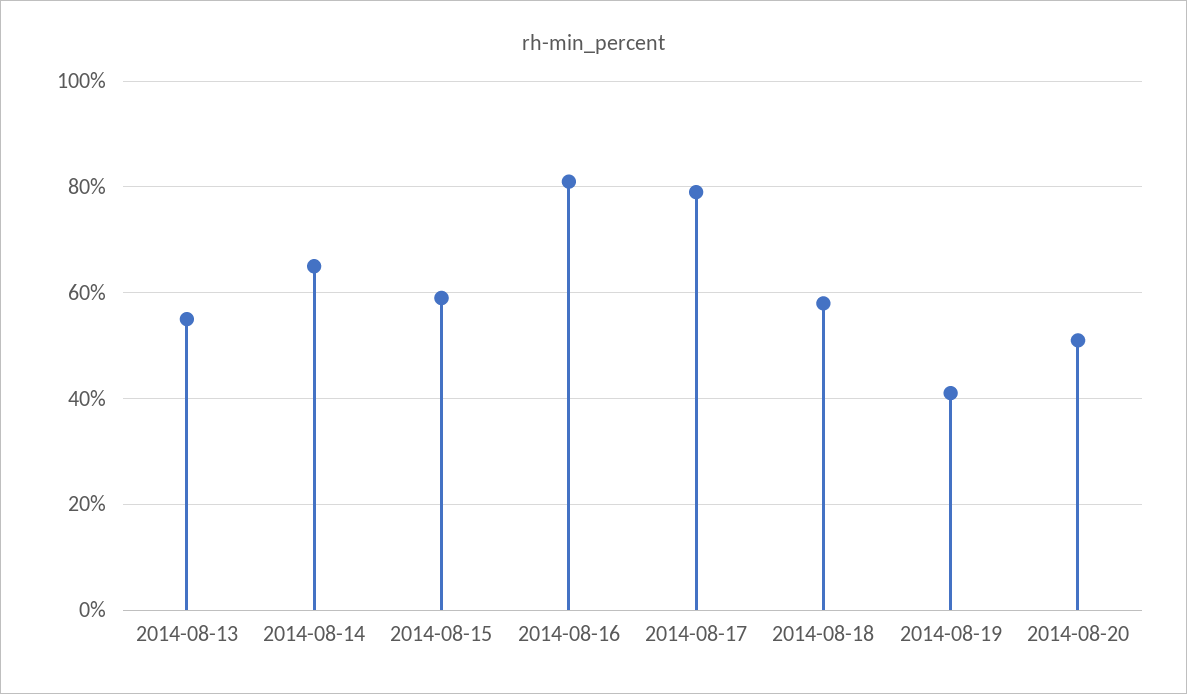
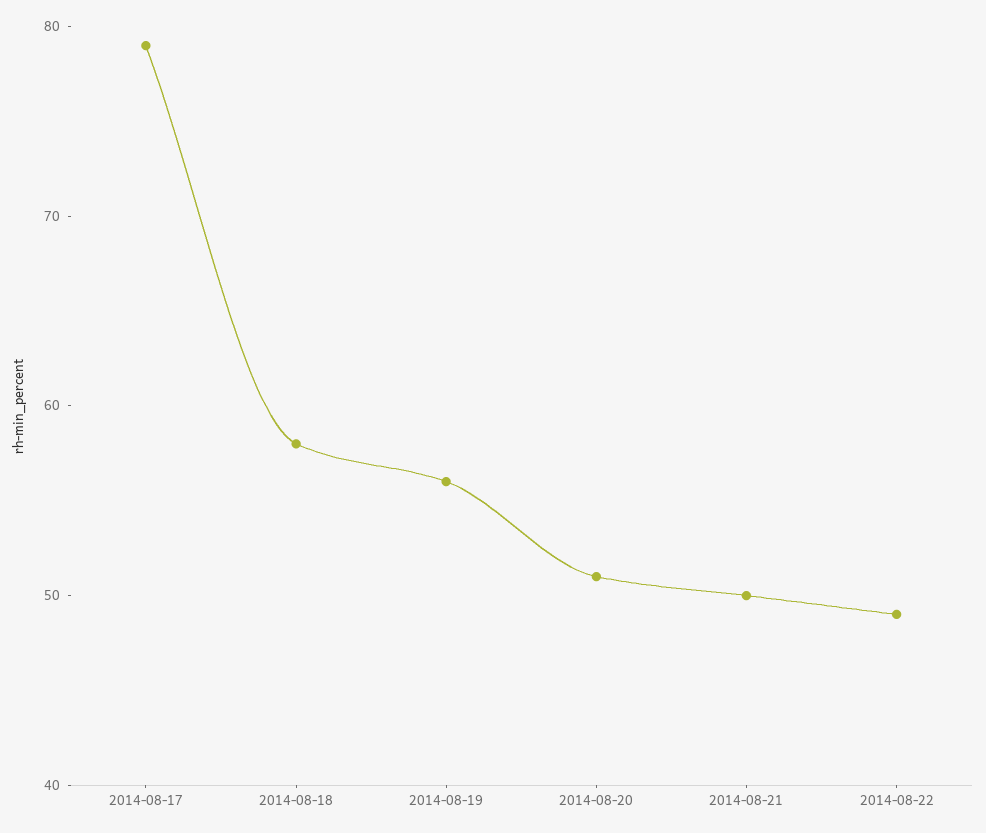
2014-08-13: 55 -> none
2014-08-14: 65 -> none
2014-08-15: 60 -> none
2014-08-16: 80 -> none
2014-08-19: 40 -> 56
2014-08-21: none -> 50
2014-08-22: none -> 49

